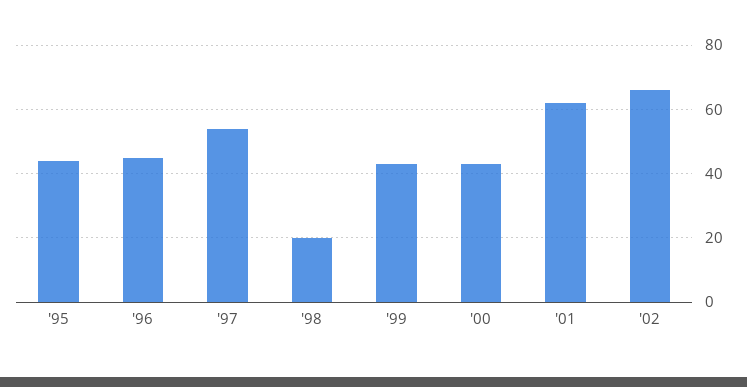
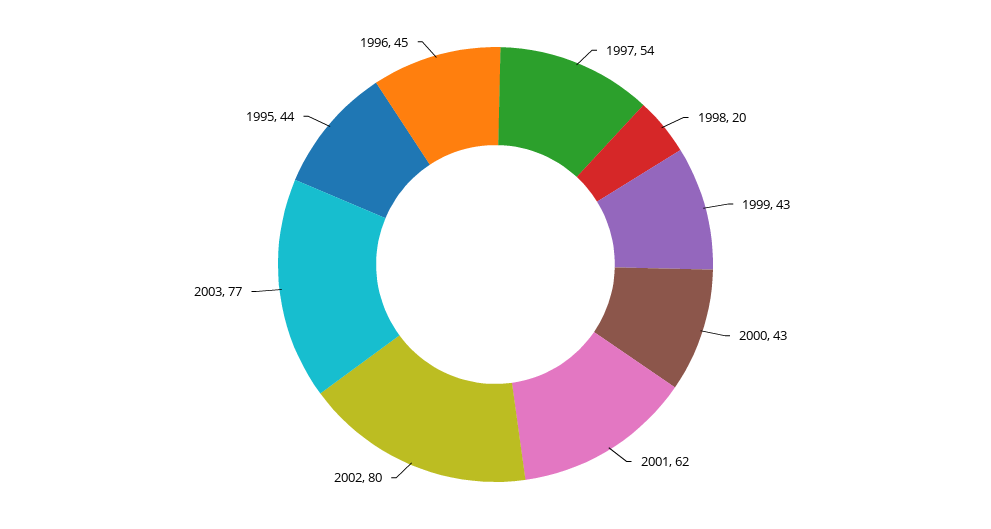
'02: 65 -> 80
2003: none -> 77

